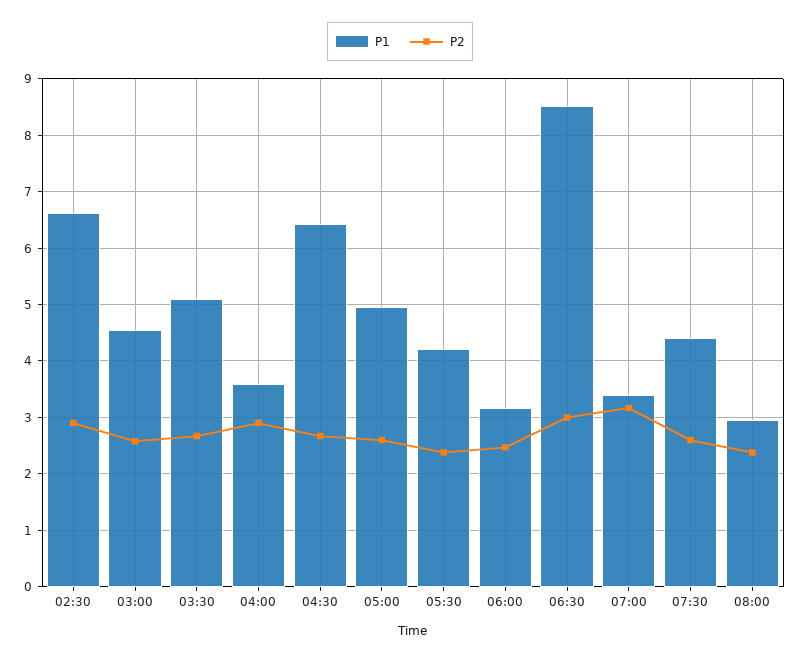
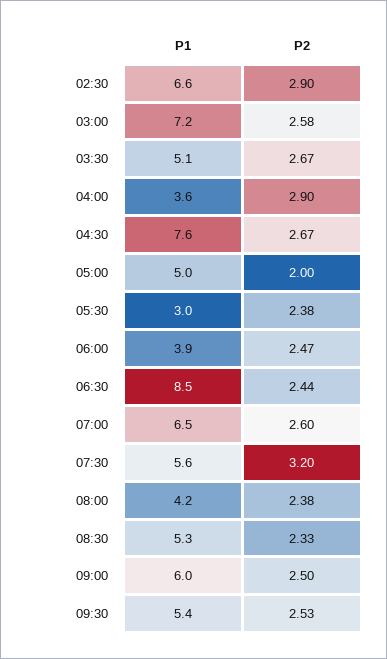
P1, 03:00: 4.6 -> 7.2
P1, 04:30: 6.4 -> 7.6
P2, 05:00: 2.6 -> 2
P1, 05:30: 4.2 -> 3
P1, 06:00: 3.2 -> 3.9
P2, 06:30: 3 -> 2.44
P1, 07:00: 3.4 -> 6.5
P2, 07:00: 3.2 -> 2.6
P1, 07:30: 4.4 -> 5.6
P2, 07:30: 2.6 -> 3.2
P1, 08:00: 3 -> 4.2
P1, 08:30: none -> 5.3
P2, 08:30: none -> 2.33
P1, 09:00: none -> 6
P2, 09:00: none -> 2.5
P1, 09:30: none -> 5.4
P2, 09:30: none -> 2.53

